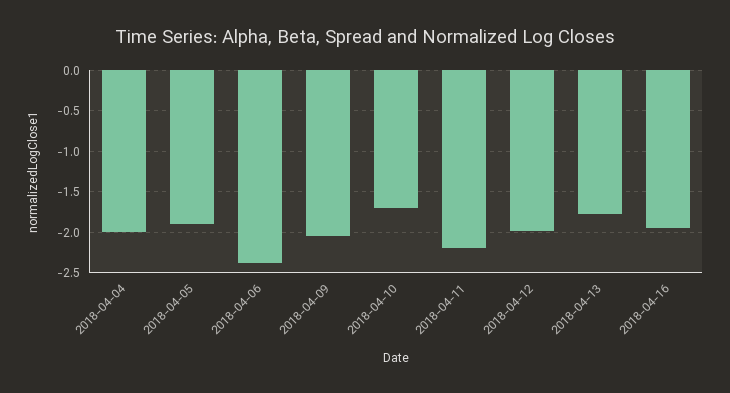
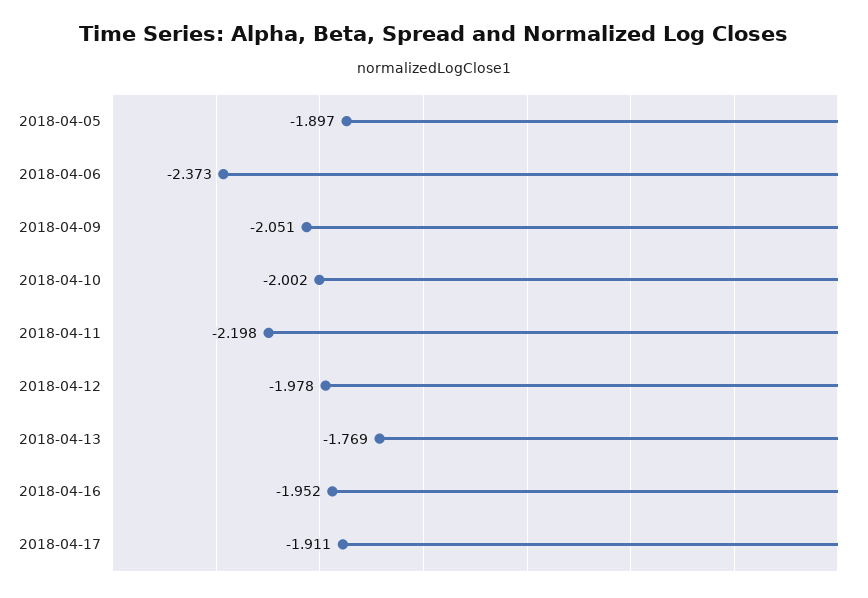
2018-04-04: -2 -> none
2018-04-10: -1.7 -> -2.002
2018-04-17: none -> -1.911

